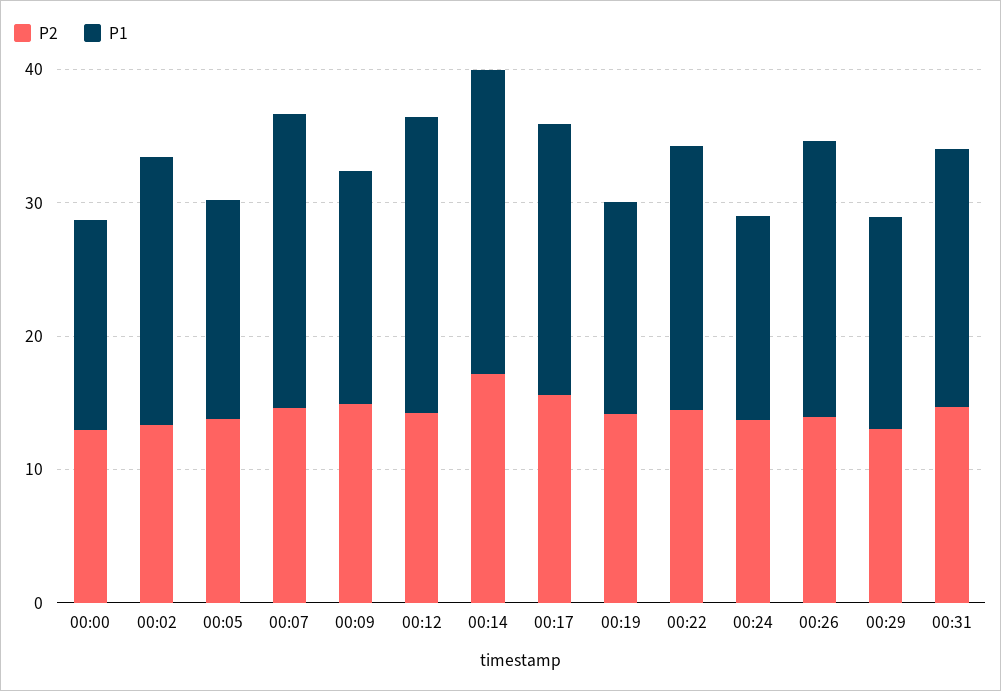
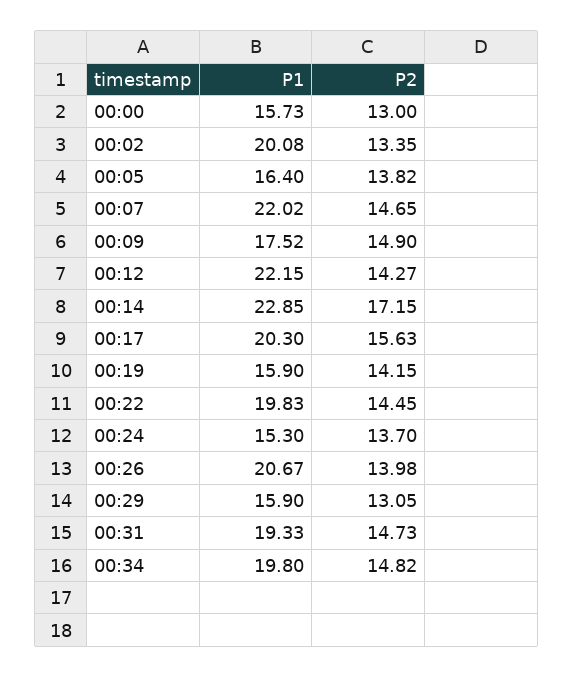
P1, 00:34: none -> 19.8
P2, 00:34: none -> 14.82

